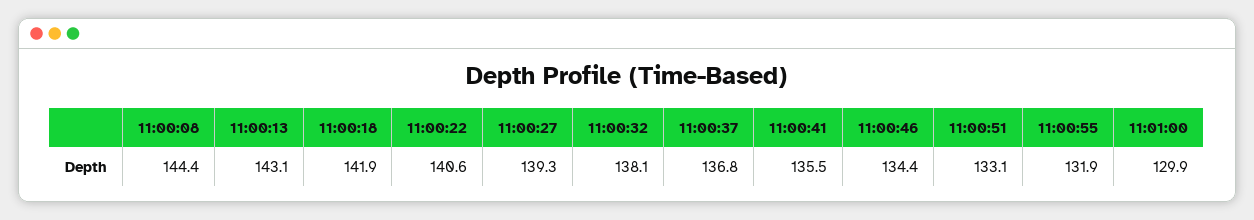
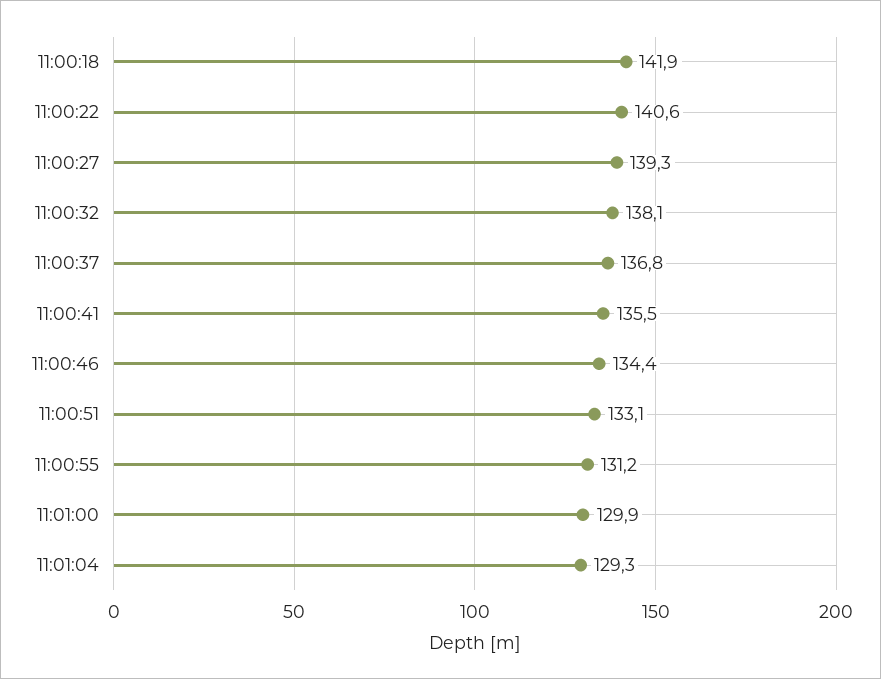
11:00:08: 144.4 -> none
11:00:13: 143.1 -> none
11:00:55: 131.9 -> 131.2
11:01:04: none -> 129.3

